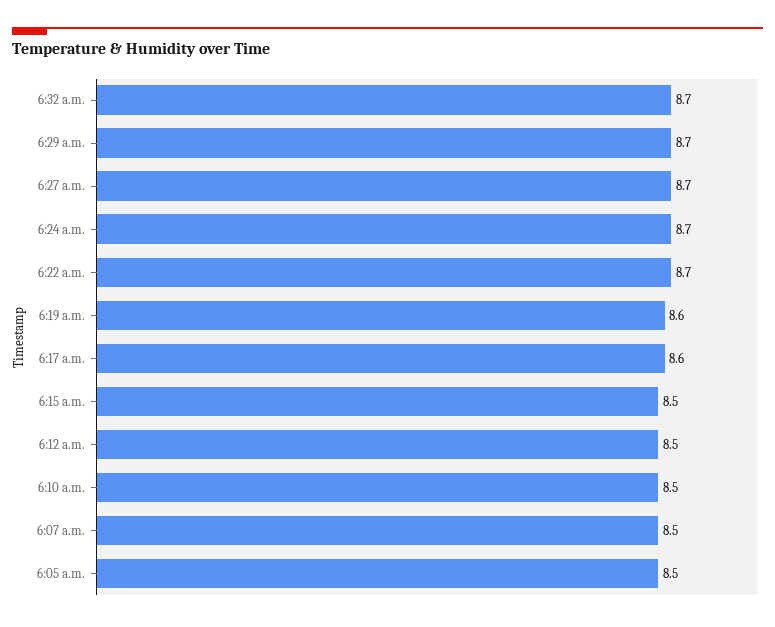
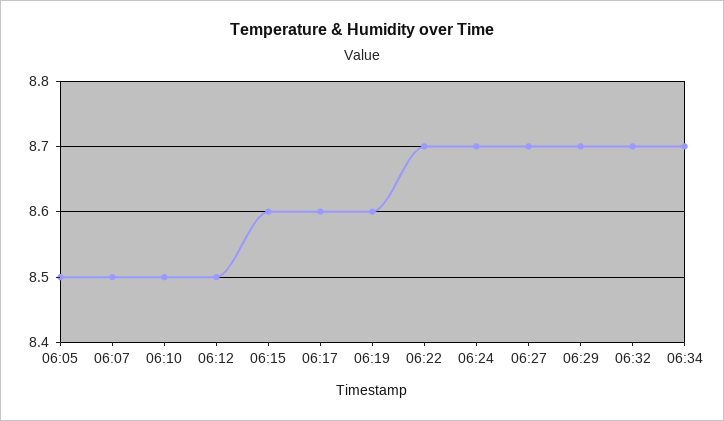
6:15 a.m.: 8.5 -> 8.6
06:34: none -> 8.7

